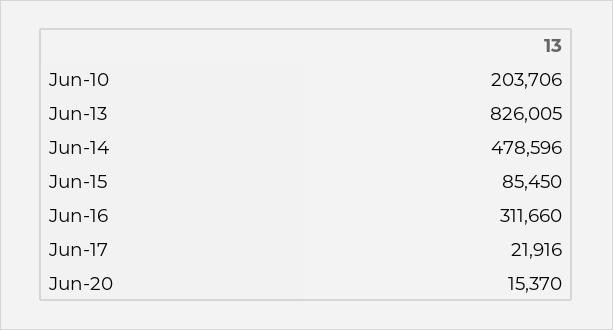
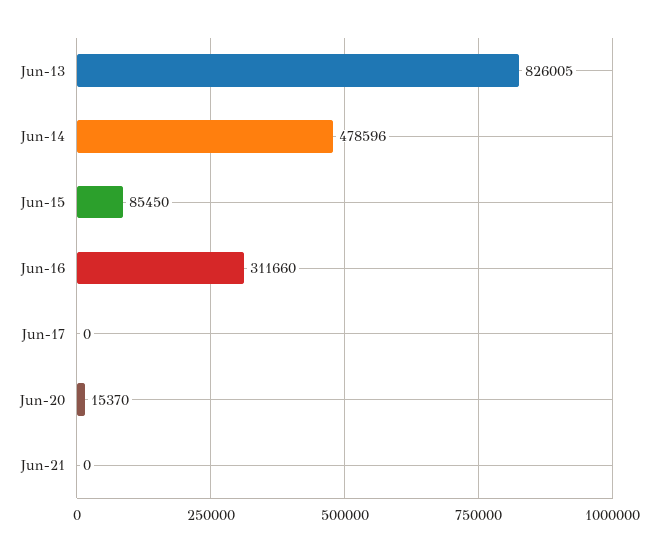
Jun-10: 203706 -> none
Jun-17: 21916 -> 0
Jun-21: none -> 0

